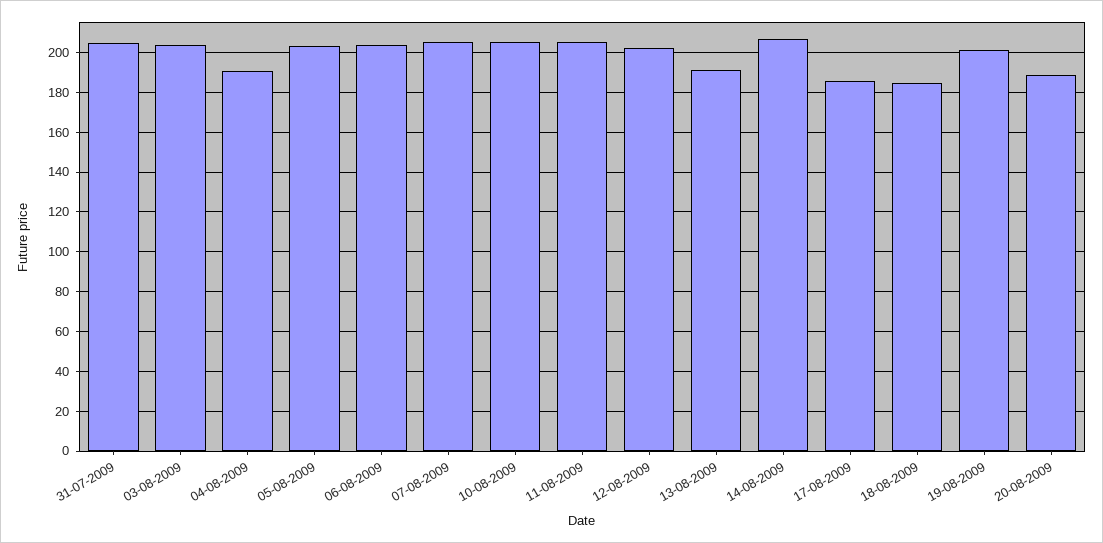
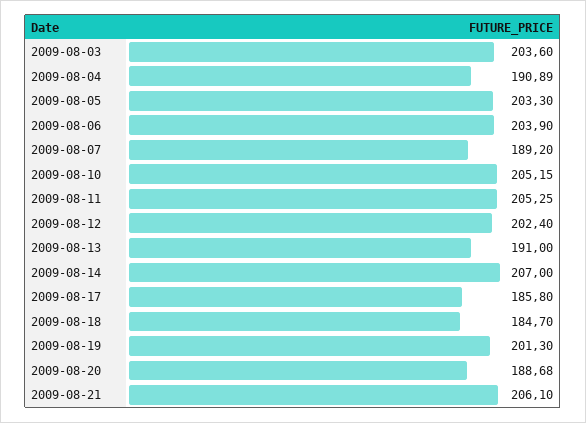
31-07-2009: 205 -> none
07-08-2009: 205 -> 189.2
2009-08-21: none -> 206.1

